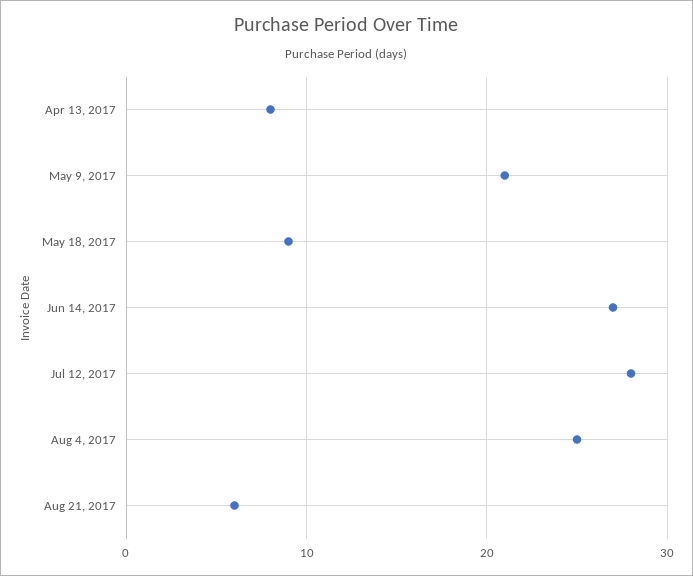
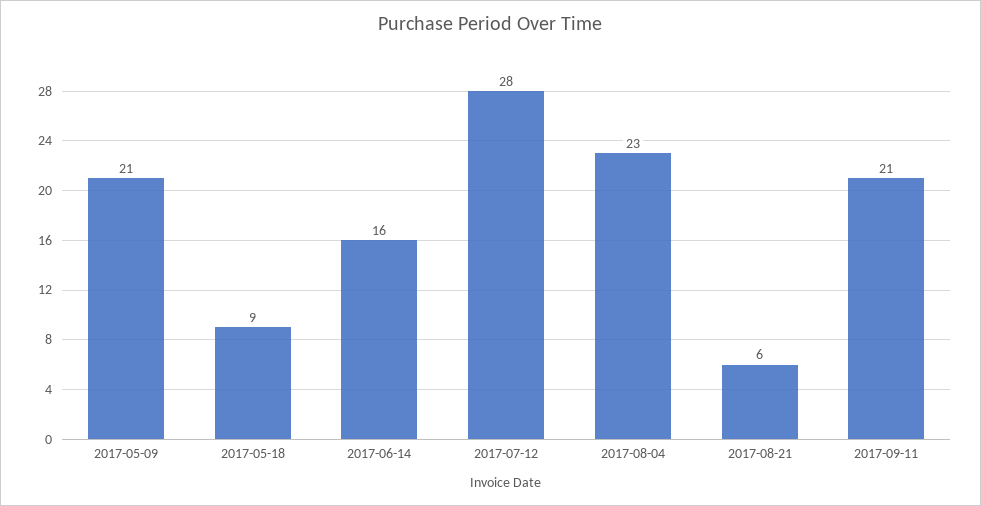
Apr 13, 2017: 8 -> none
Jun 14, 2017: 27 -> 16
Aug 4, 2017: 25 -> 23
2017-09-11: none -> 21

